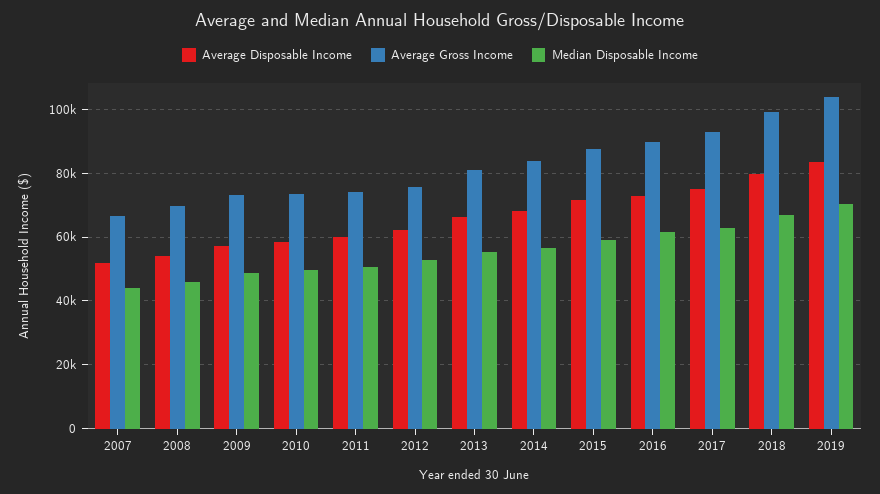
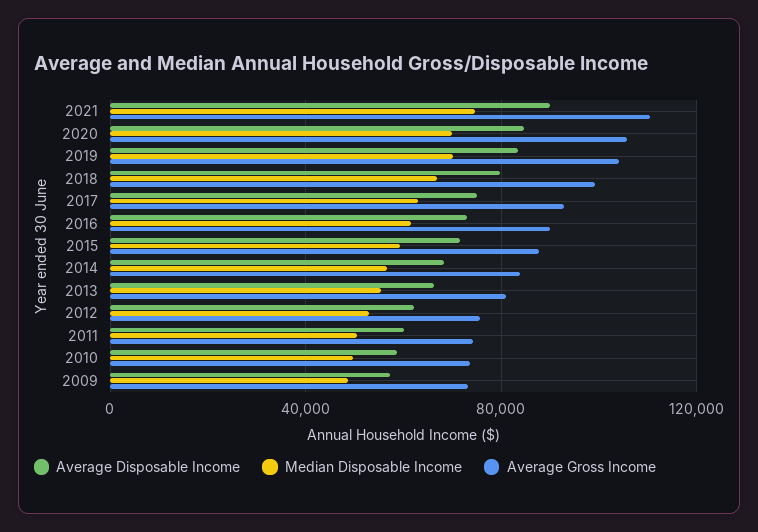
Average Disposable Income, 2007: 52000 -> none
Average Gross Income, 2007: 66000 -> none
Median Disposable Income, 2007: 44000 -> none
Average Disposable Income, 2008: 54000 -> none
Average Gross Income, 2008: 70000 -> none
Median Disposable Income, 2008: 46000 -> none
Average Disposable Income, 2021: none -> 90000
Median Disposable Income, 2021: none -> 75000
Average Gross Income, 2021: none -> 110000
Average Disposable Income, 2020: none -> 85000
Median Disposable Income, 2020: none -> 70000
Average Gross Income, 2020: none -> 105000

